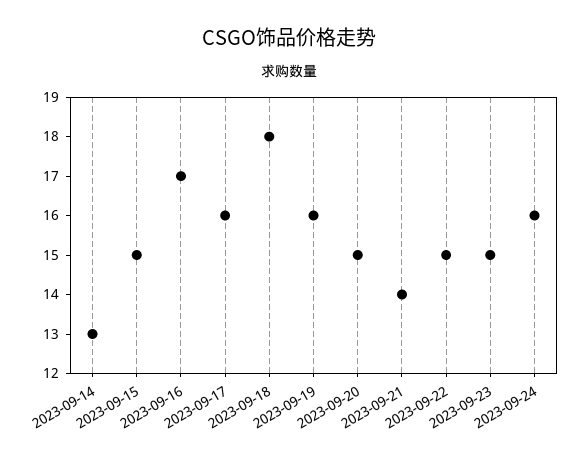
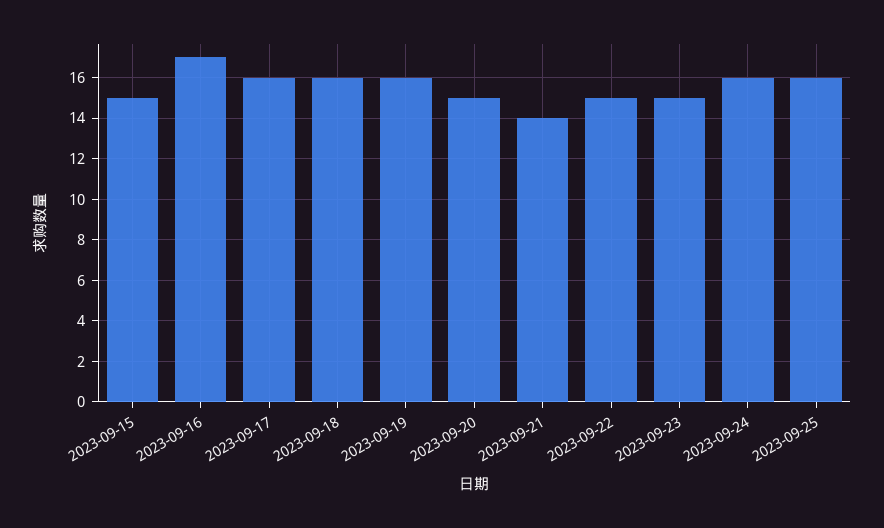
2023-09-14: 13 -> none
2023-09-18: 18 -> 16
2023-09-25: none -> 16

